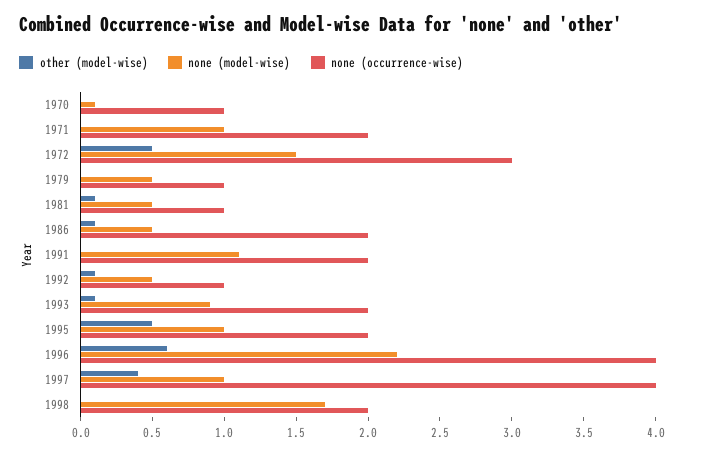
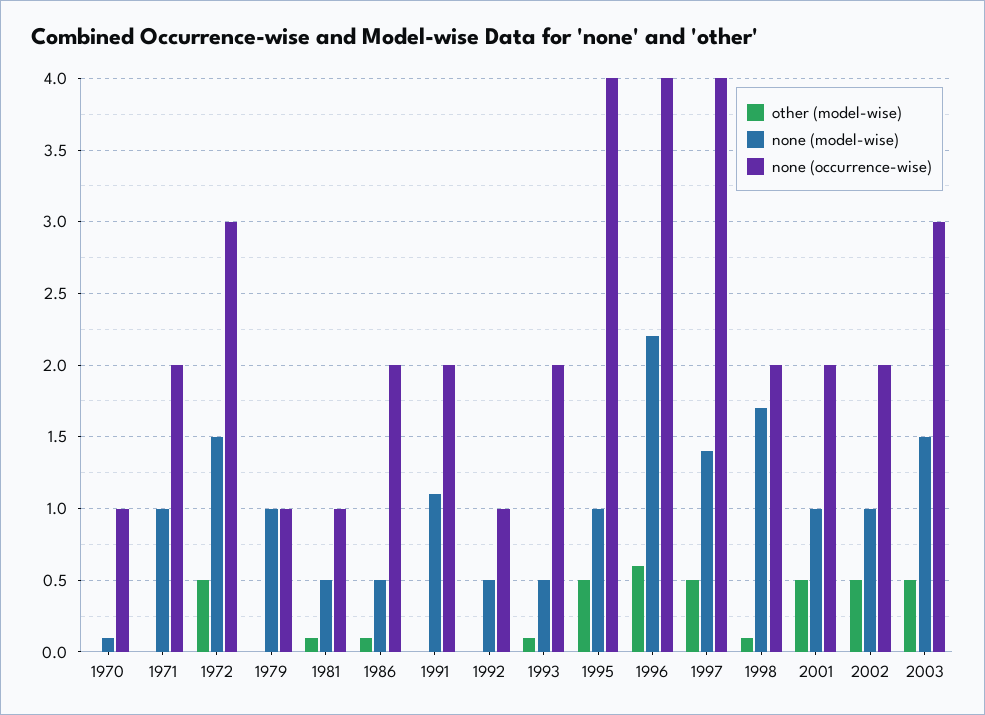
none (model-wise), 1979: 0.5 -> 1
other (model-wise), 1992: 0.1 -> 0
none (model-wise), 1993: 0.9 -> 0.5
none (occurrence-wise), 1995: 2 -> 4
other (model-wise), 1997: 0.4 -> 0.5
none (model-wise), 1997: 1 -> 1.4
other (model-wise), 1998: 0 -> 0.1
other (model-wise), 2001: none -> 0.5
none (model-wise), 2001: none -> 1
none (occurrence-wise), 2001: none -> 2
other (model-wise), 2002: none -> 0.5
none (model-wise), 2002: none -> 1
none (occurrence-wise), 2002: none -> 2
other (model-wise), 2003: none -> 0.5
none (model-wise), 2003: none -> 1.5
none (occurrence-wise), 2003: none -> 3

